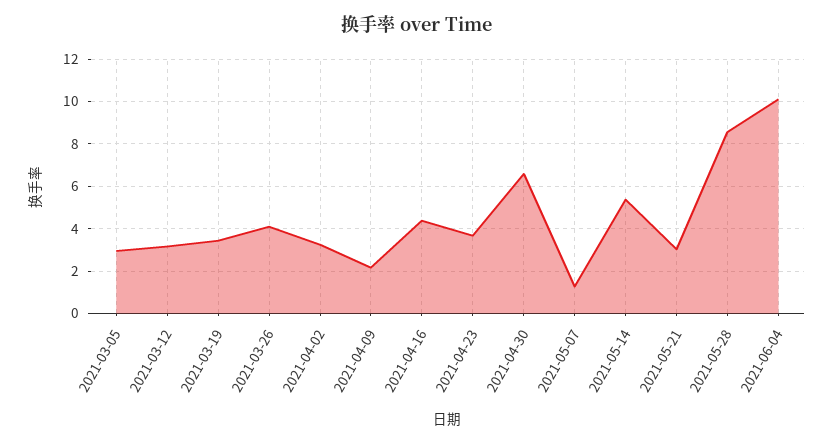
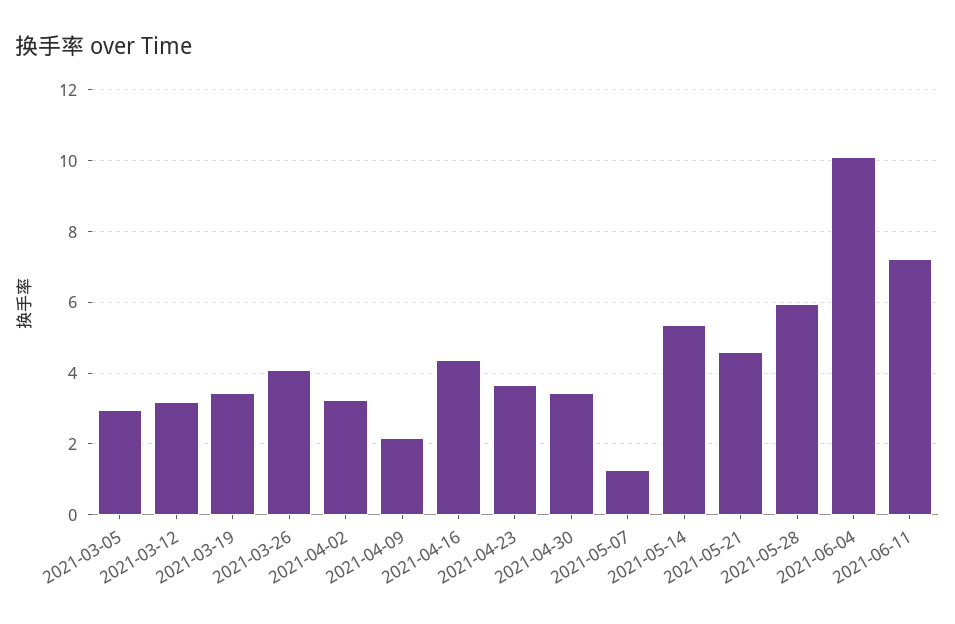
2021-04-30: 6.5 -> 3.4
2021-05-21: 3 -> 4.6
2021-05-28: 8.5 -> 6
2021-06-11: none -> 7.2

